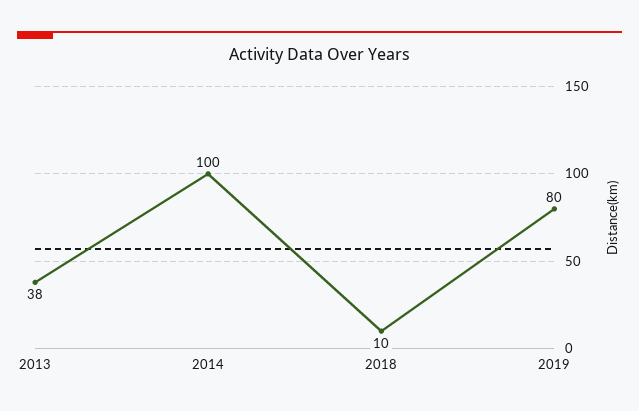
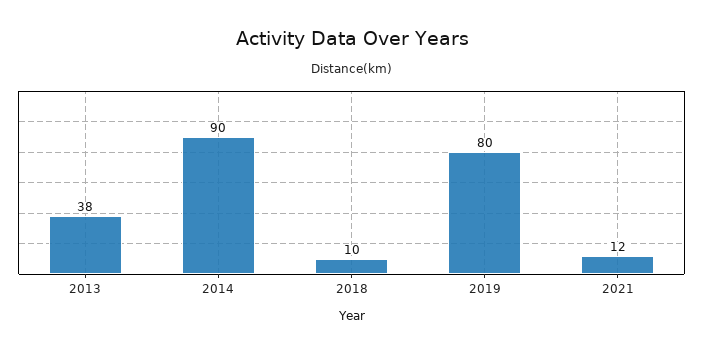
2014: 100 -> 90
2021: none -> 12

